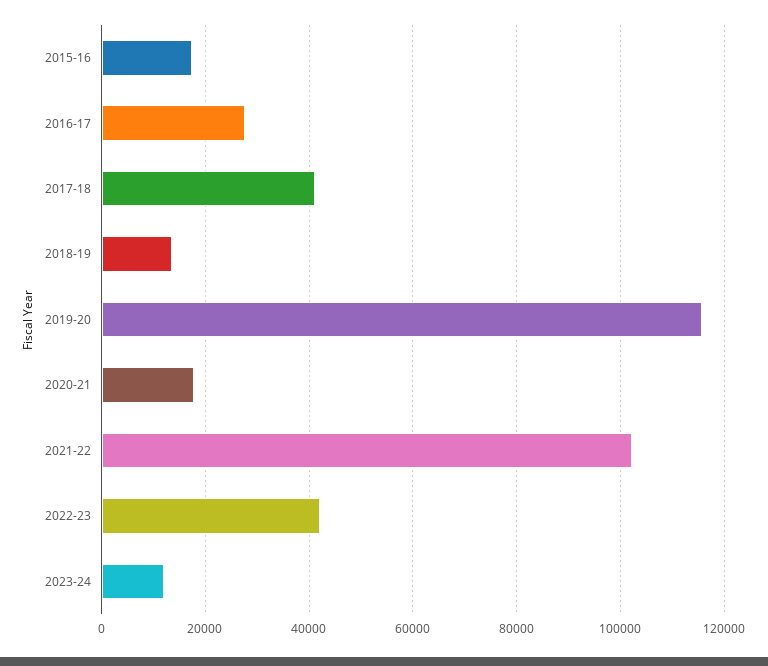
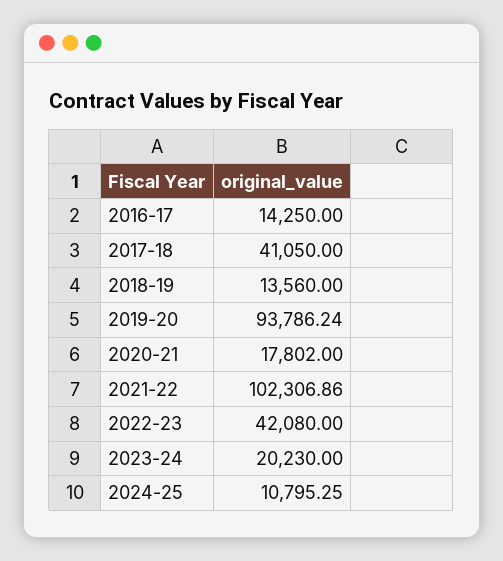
2015-16: 18000 -> none
2016-17: 28000 -> 14250
2019-20: 116000 -> 93786.24
2023-24: 12000 -> 20230
2024-25: none -> 10795.25

